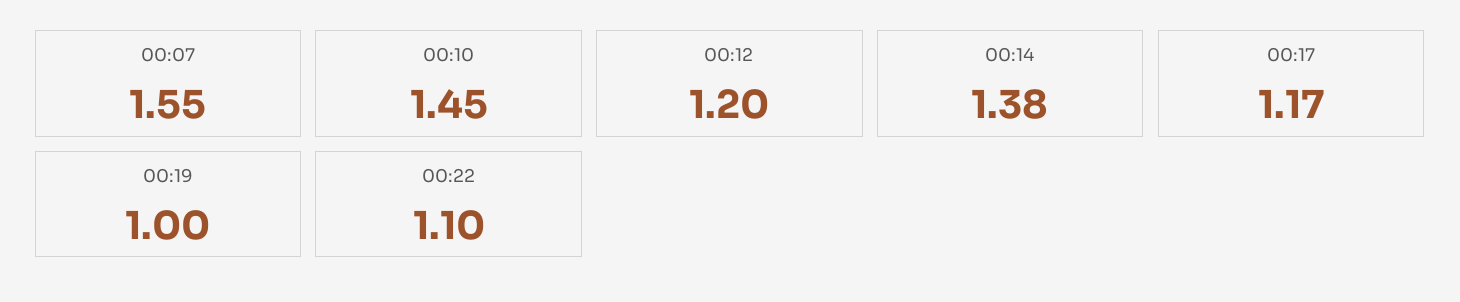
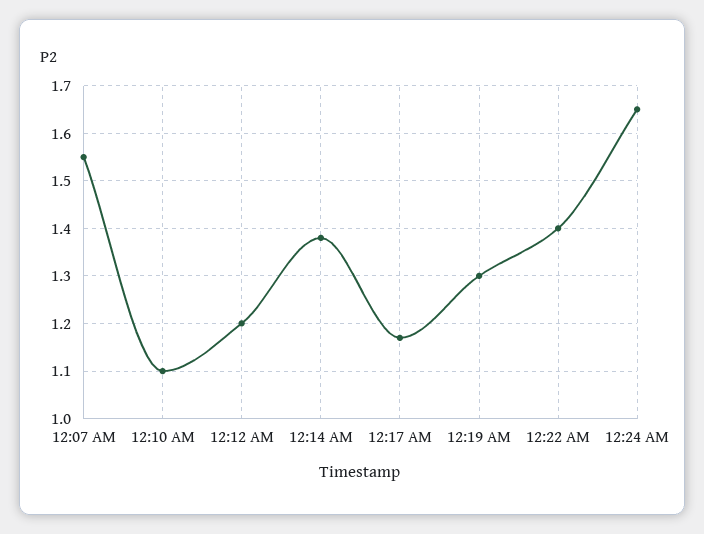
00:10: 1.45 -> 1.1
00:19: 1 -> 1.3
00:22: 1.1 -> 1.4
12:24 AM: none -> 1.65

